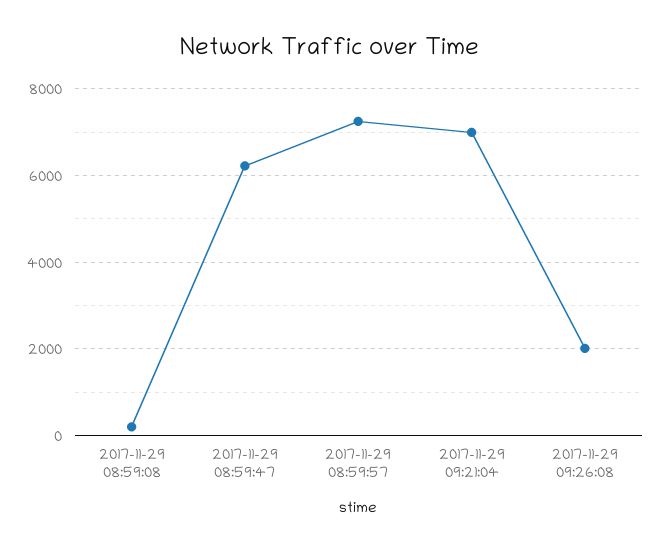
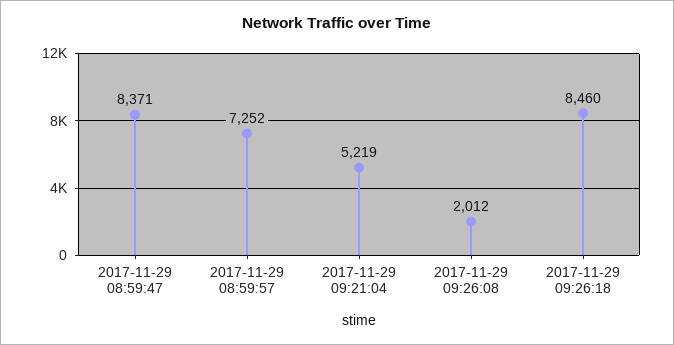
2017-11-29 08:59:08: 200 -> none
2017-11-29 08:59:47: 6200 -> 8371
2017-11-29 09:21:04: 7000 -> 5219
2017-11-29 09:26:18: none -> 8460

